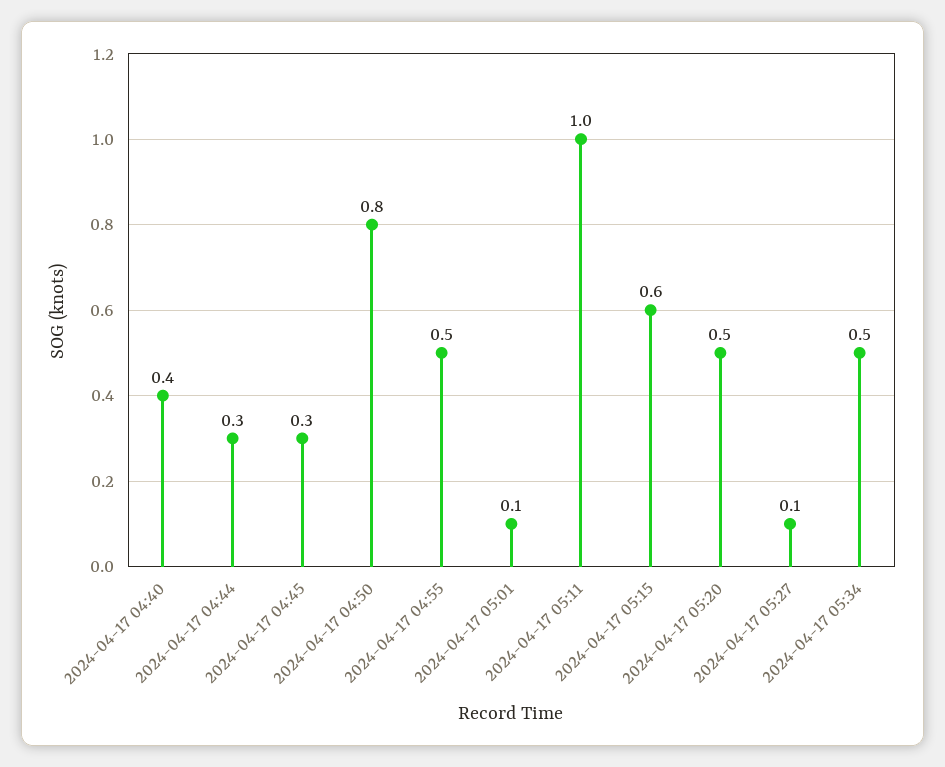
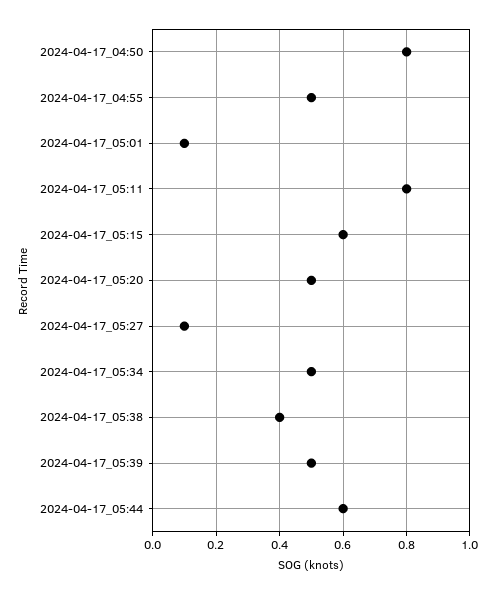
2024-04-17 04:40: 0.4 -> none
2024-04-17 04:44: 0.3 -> none
2024-04-17 04:45: 0.3 -> none
2024-04-17 05:11: 1 -> 0.8
2024-04-17_05:38: none -> 0.4
2024-04-17_05:39: none -> 0.5
2024-04-17_05:44: none -> 0.6

